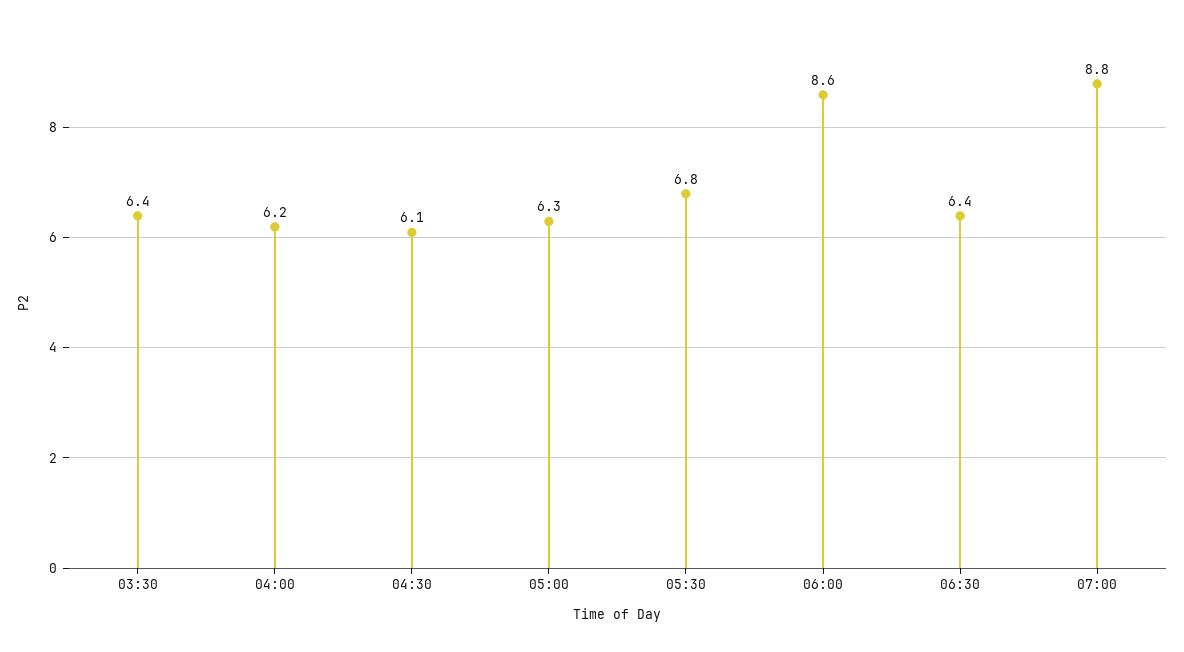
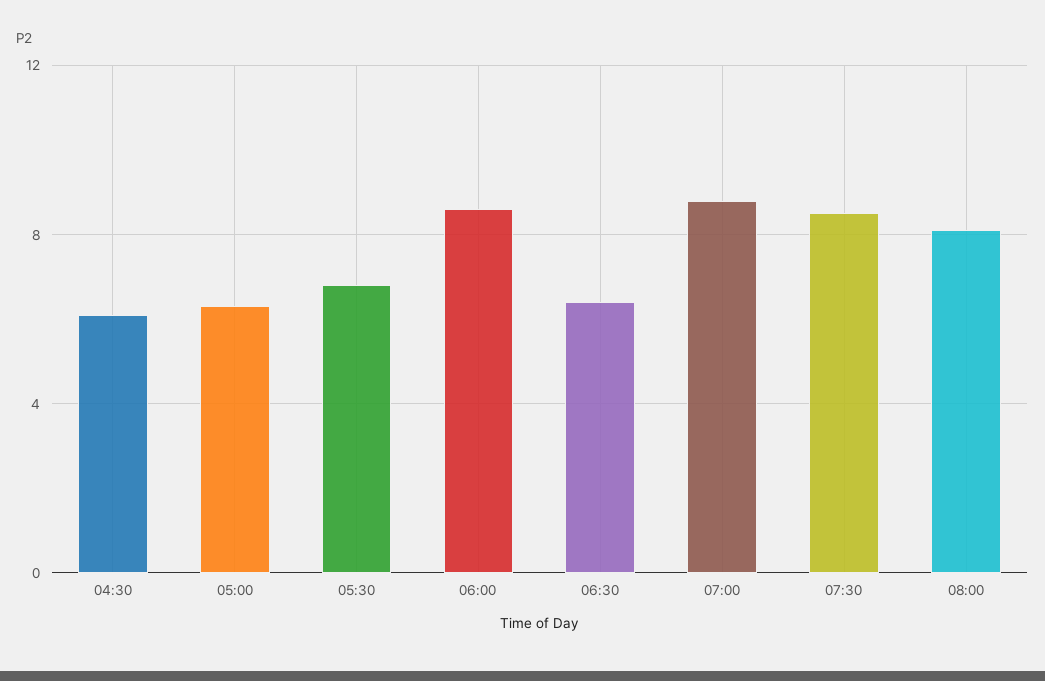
03:30: 6.4 -> none
04:00: 6.2 -> none
07:30: none -> 8.5
08:00: none -> 8

